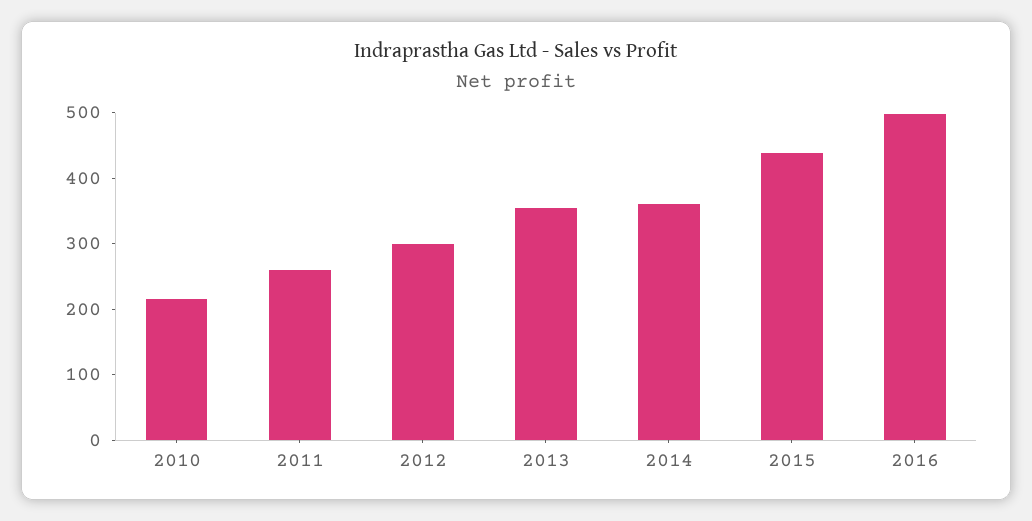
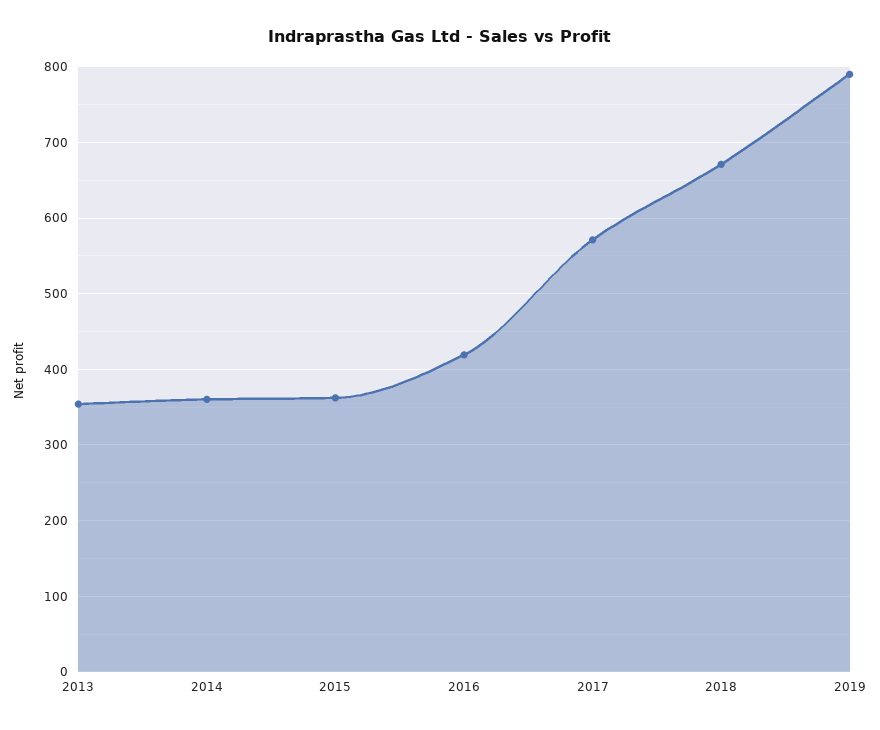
2010: 220 -> none
2011: 260 -> none
2012: 300 -> none
2015: 440 -> 360
2016: 500 -> 420
2017: none -> 570
2018: none -> 670
2019: none -> 790

